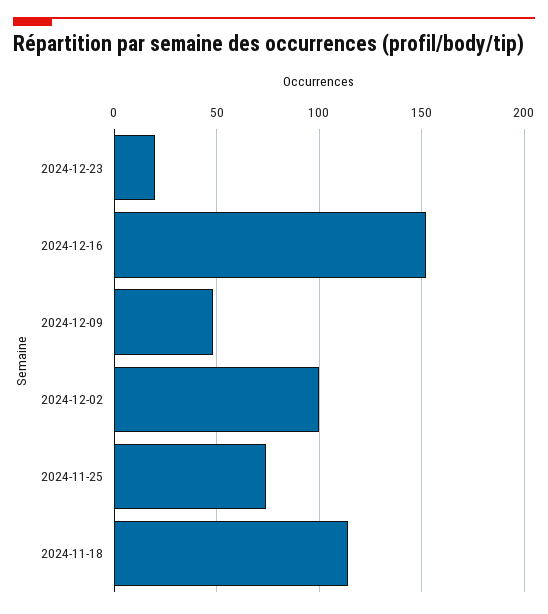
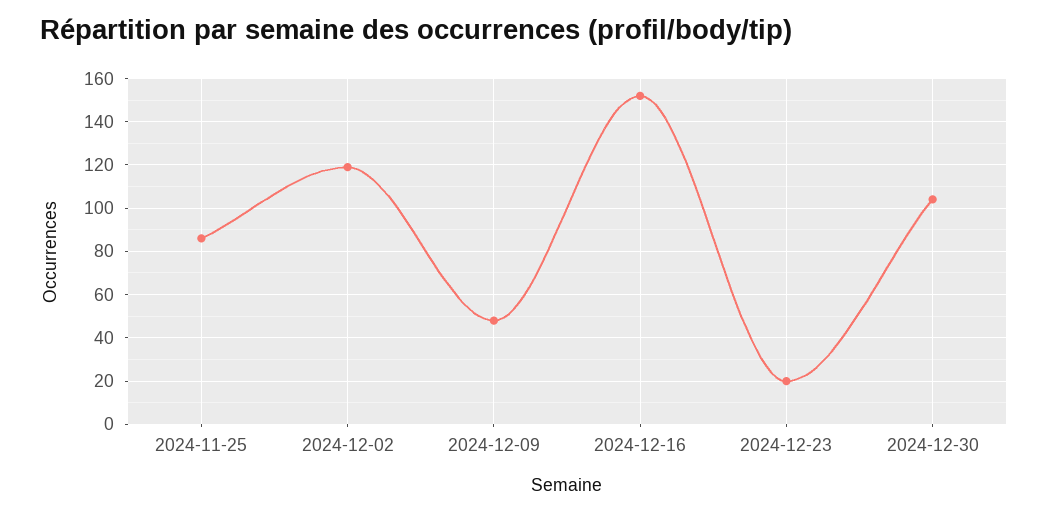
2024-12-02: 100 -> 120
2024-11-25: 75 -> 85
2024-11-18: 115 -> none
2024-12-30: none -> 105

